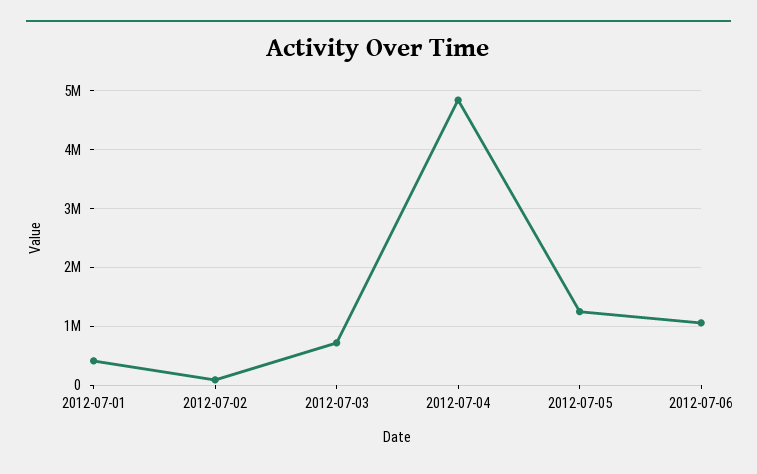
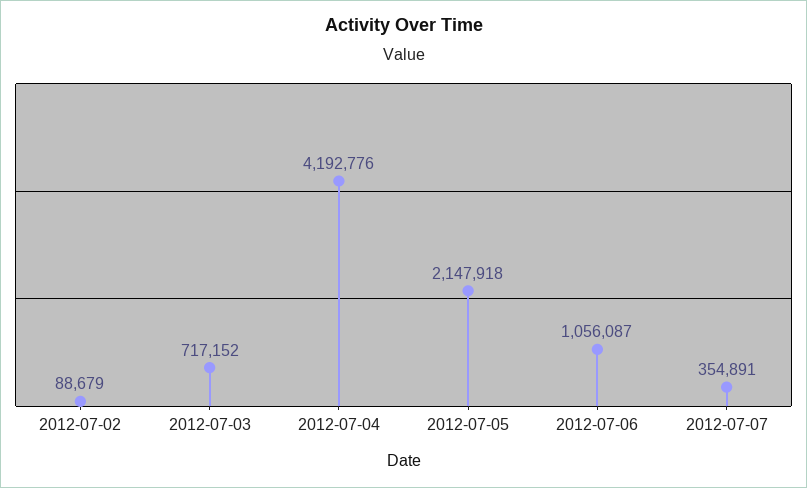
2012-07-01: 400000 -> none
2012-07-04: 4800000 -> 4192776
2012-07-05: 1200000 -> 2147918
2012-07-07: none -> 354891

